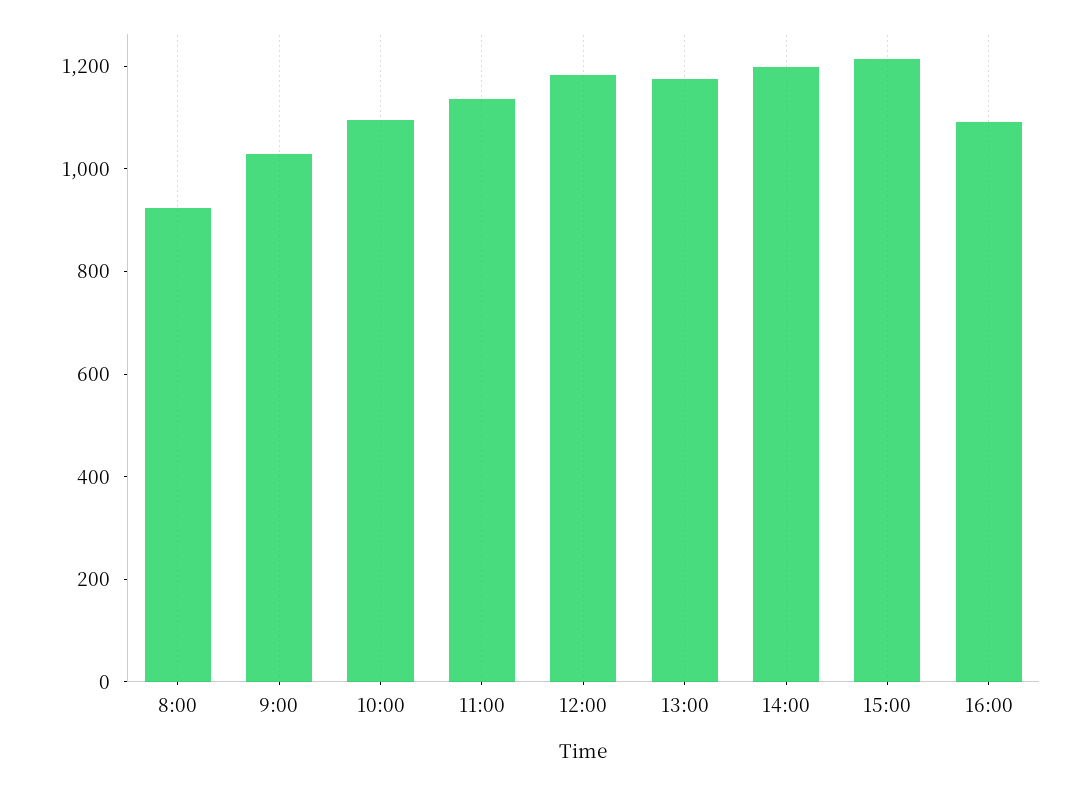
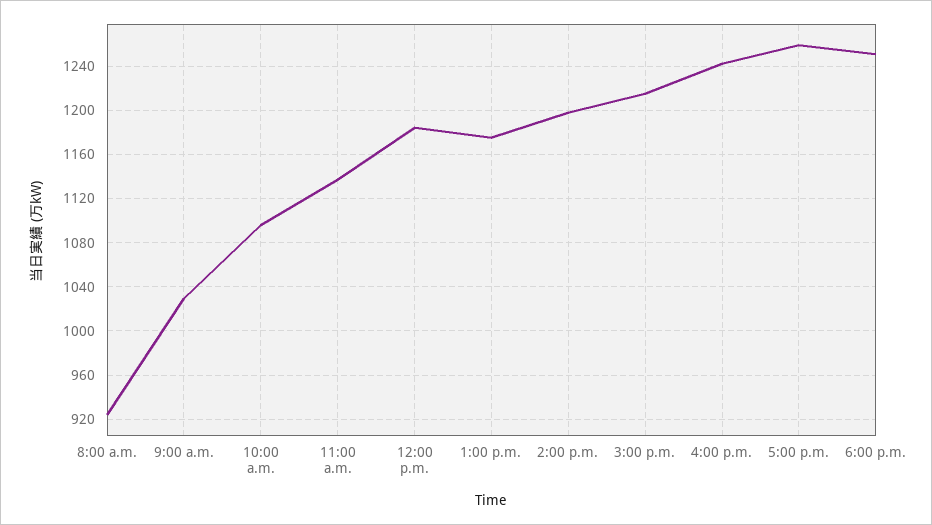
16:00: 1100 -> 1240
5:00 p.m.: none -> 1260
6:00 p.m.: none -> 1250

